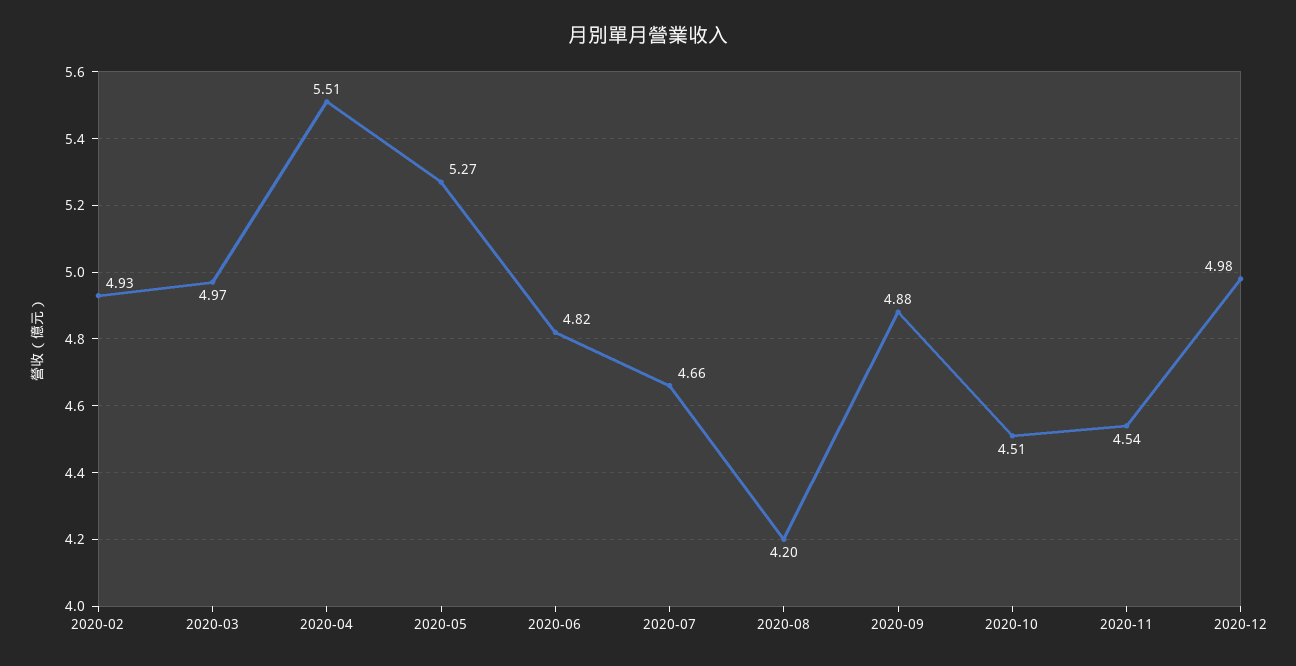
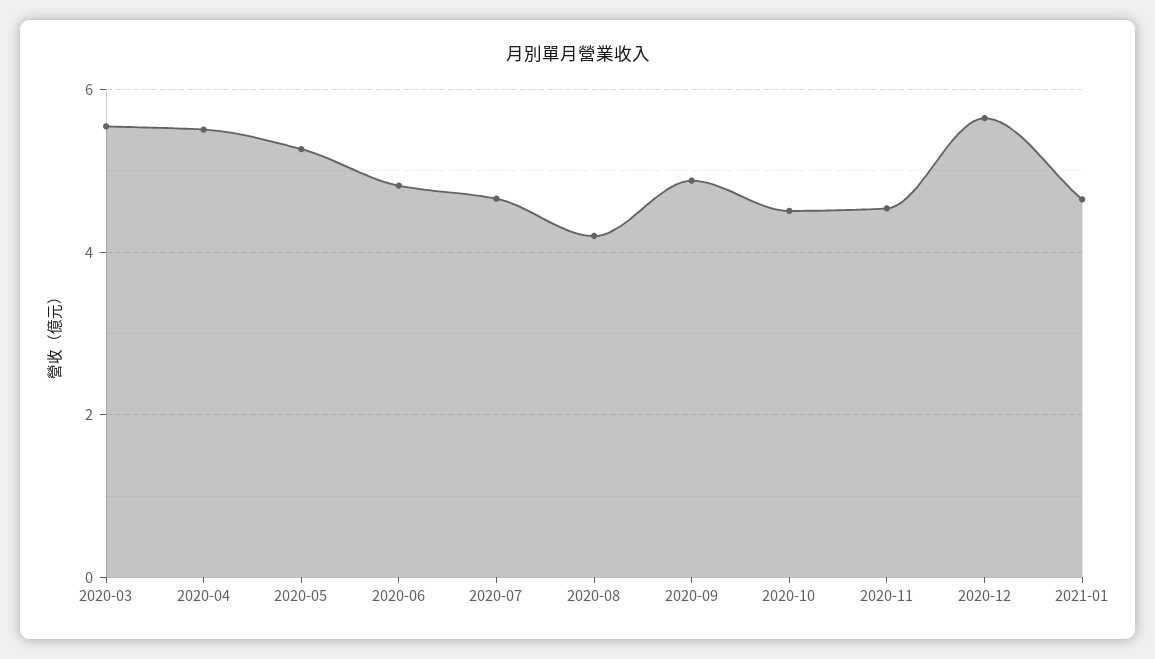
2020-02: 4.93 -> none
2020-03: 4.97 -> 5.6
2020-12: 4.98 -> 5.6
2021-01: none -> 4.6

